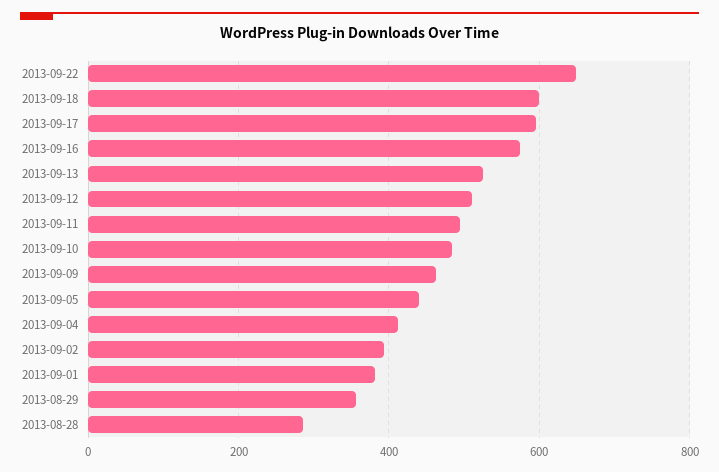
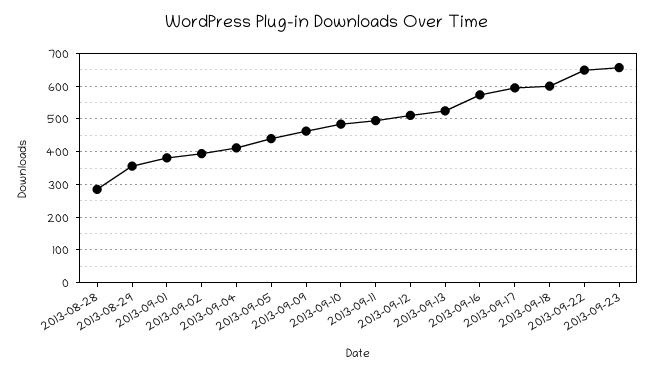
2013-09-23: none -> 660

